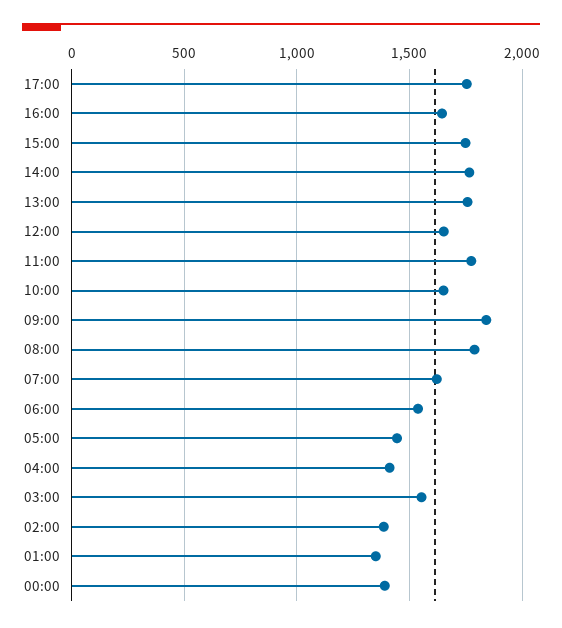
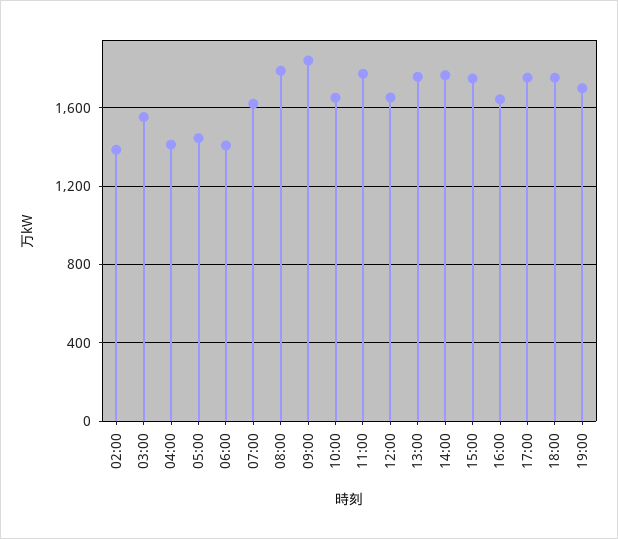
06:00: 1550 -> 1400
01:00: 1350 -> none
00:00: 1400 -> none
18:00: none -> 1750
19:00: none -> 1700

